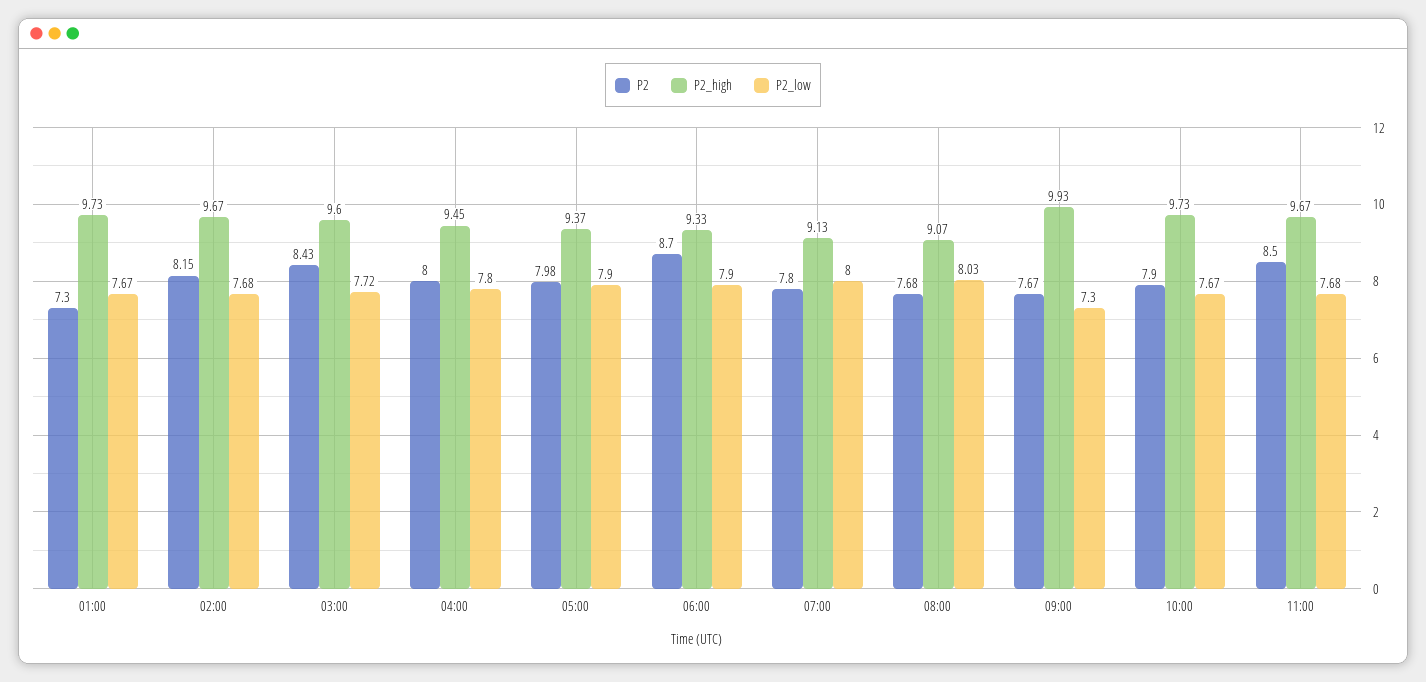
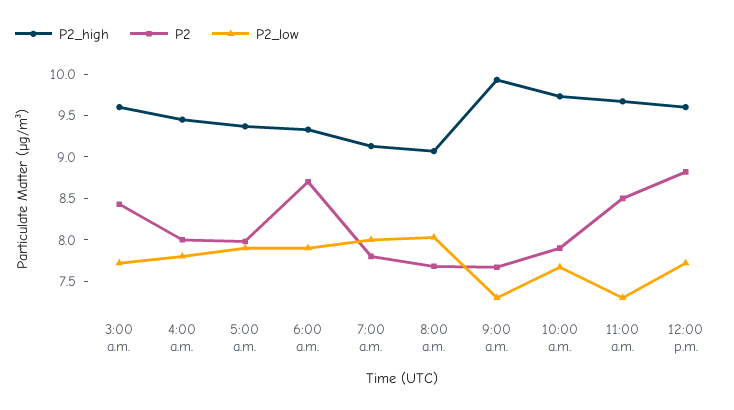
P2, 01:00: 7.3 -> none
P2_high, 01:00: 9.73 -> none
P2_low, 01:00: 7.67 -> none
P2, 02:00: 8.15 -> none
P2_high, 02:00: 9.67 -> none
P2_low, 02:00: 7.68 -> none
P2_low, 11:00: 7.68 -> 7.3
P2_high, 12:00 p.m.: none -> 9.6
P2, 12:00 p.m.: none -> 8.8
P2_low, 12:00 p.m.: none -> 7.7

